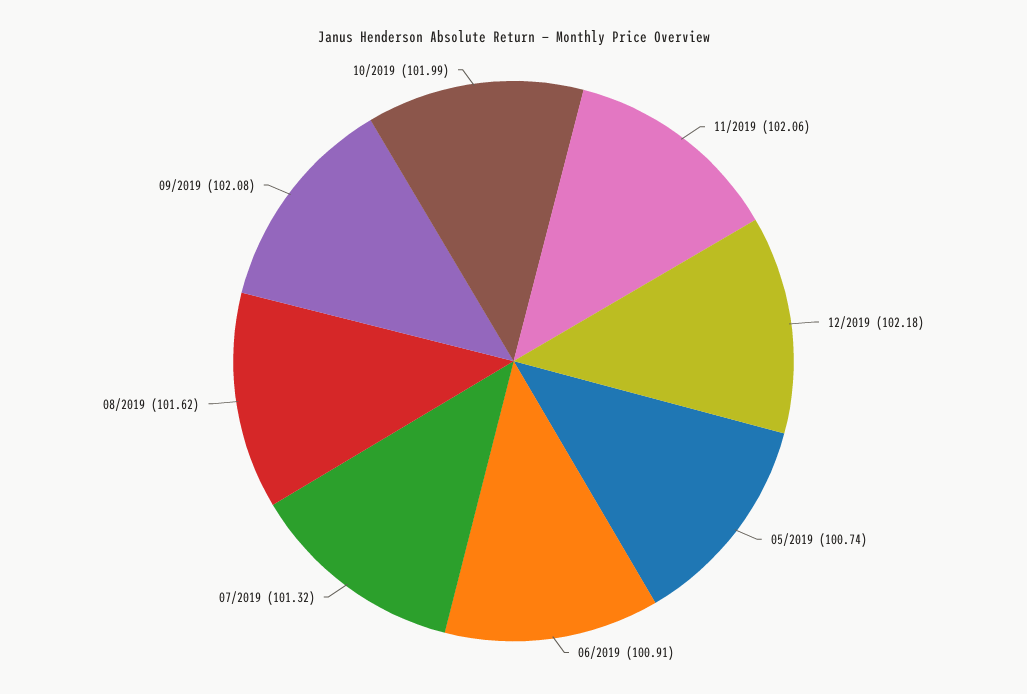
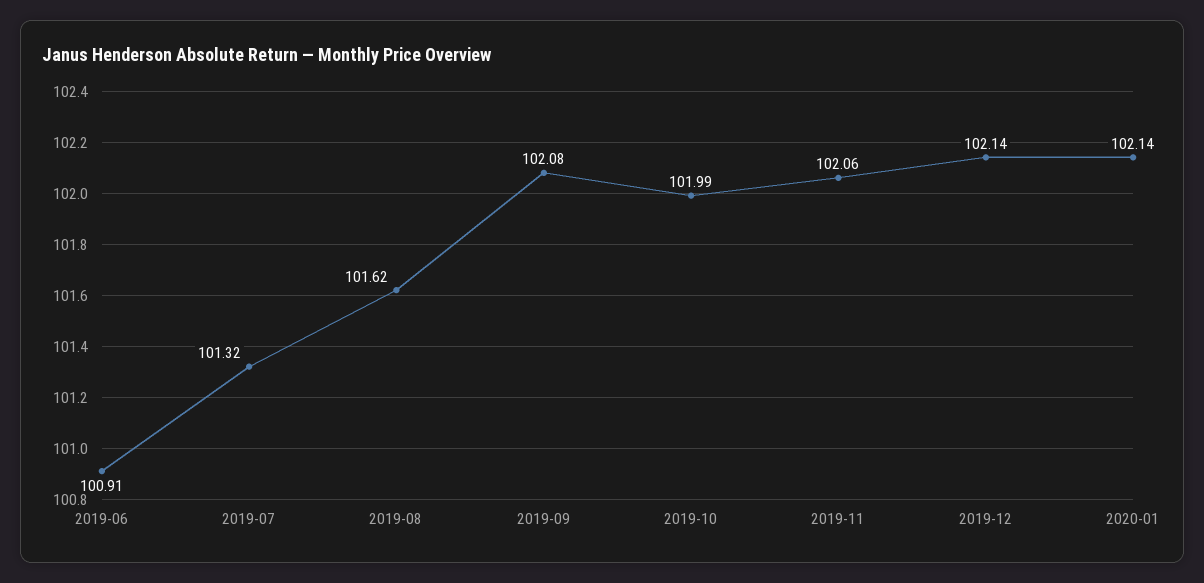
12/2019: 102.18 -> 102.14
05/2019: 100.74 -> none
2020-01: none -> 102.14

